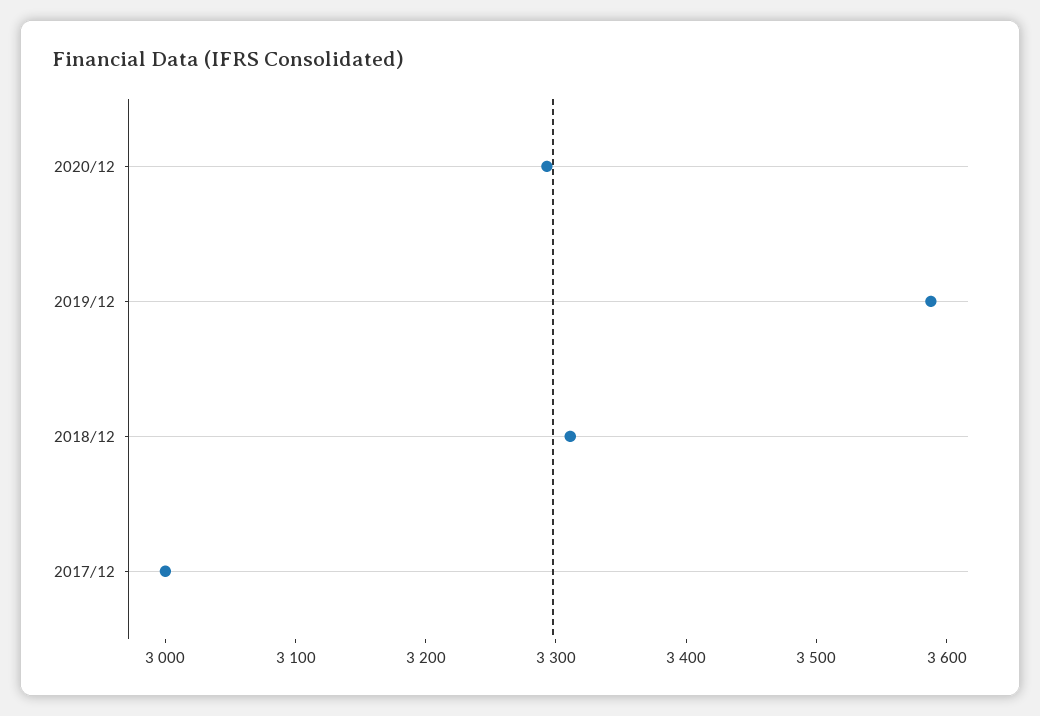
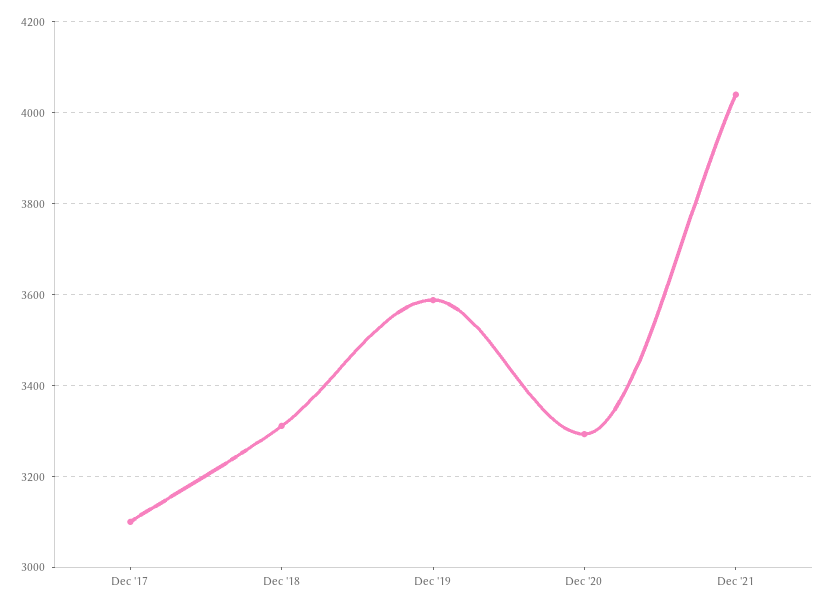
2017/12: 3000 -> 3100
Dec '21: none -> 4040

